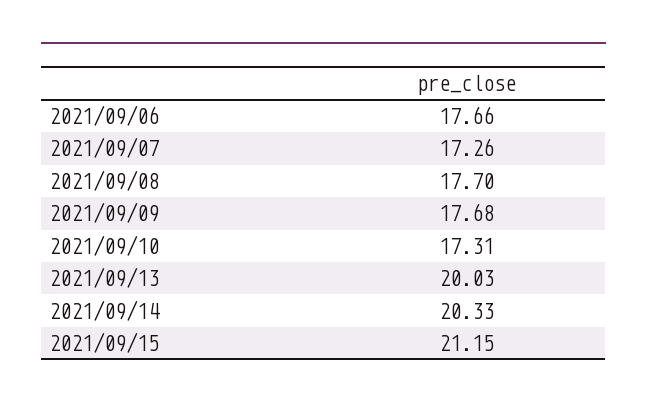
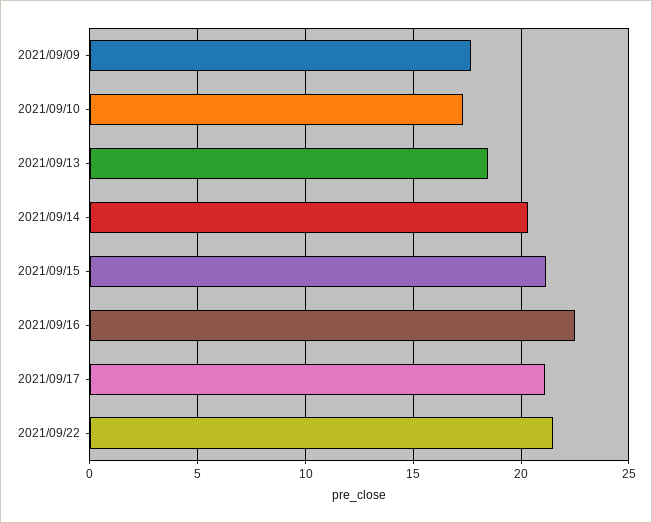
2021/09/06: 17.66 -> none
2021/09/07: 17.26 -> none
2021/09/08: 17.7 -> none
2021/09/13: 20.03 -> 18.5
2021/09/16: none -> 22.5
2021/09/17: none -> 21
2021/09/22: none -> 21.5

